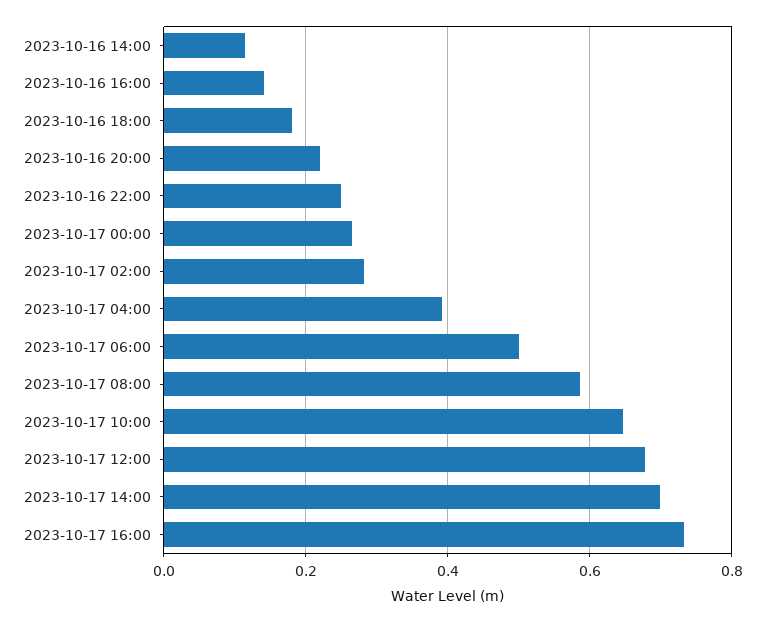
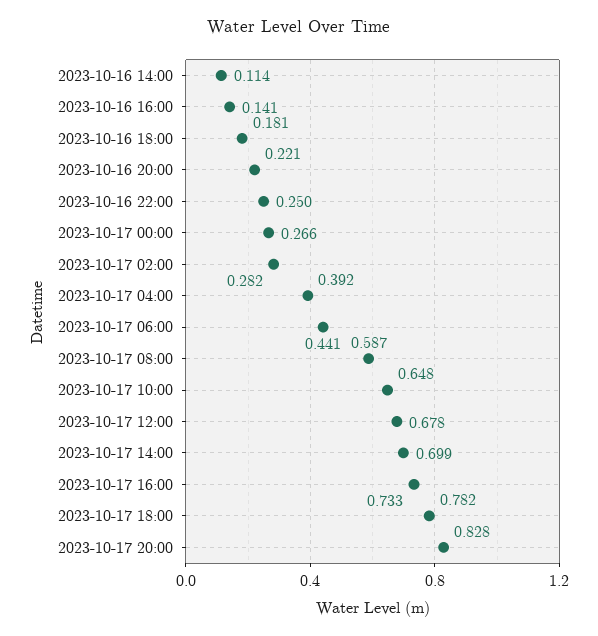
2023-10-17 06:00: 0.5 -> 0.441
2023-10-17 18:00: none -> 0.782
2023-10-17 20:00: none -> 0.828

